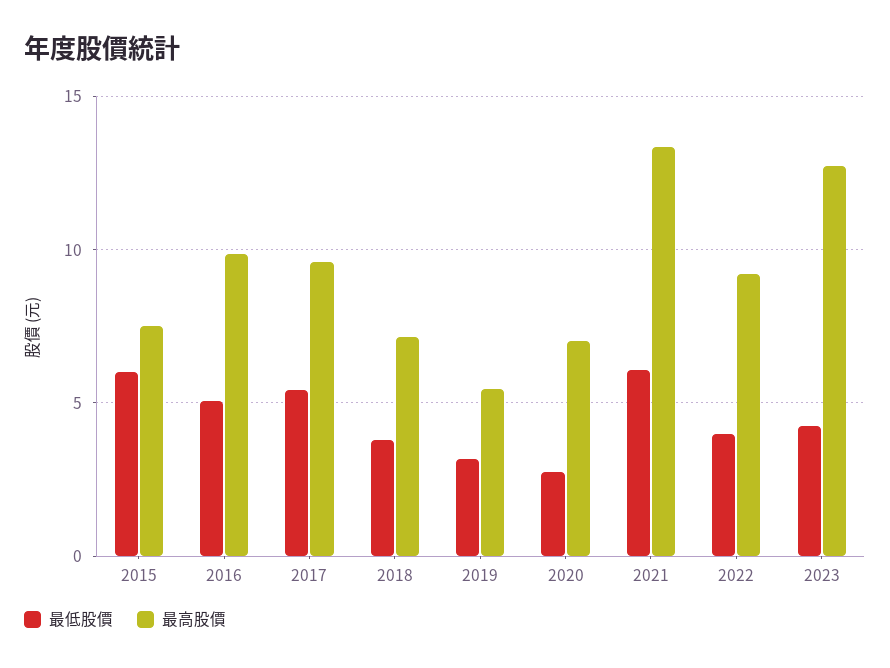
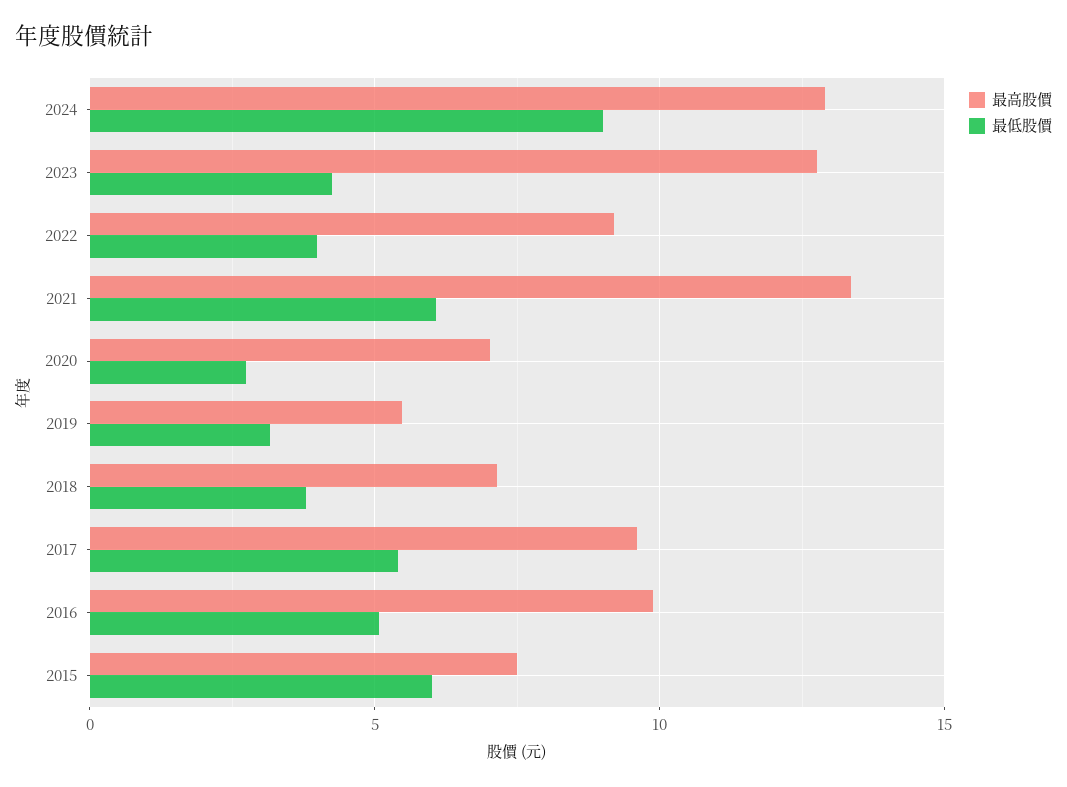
最高股價, 2024: none -> 13
最低股價, 2024: none -> 9

